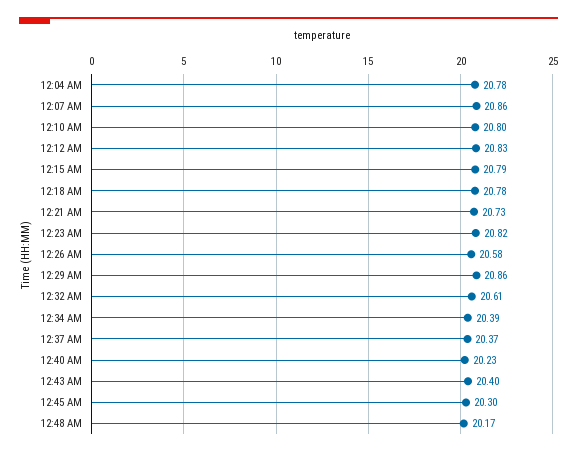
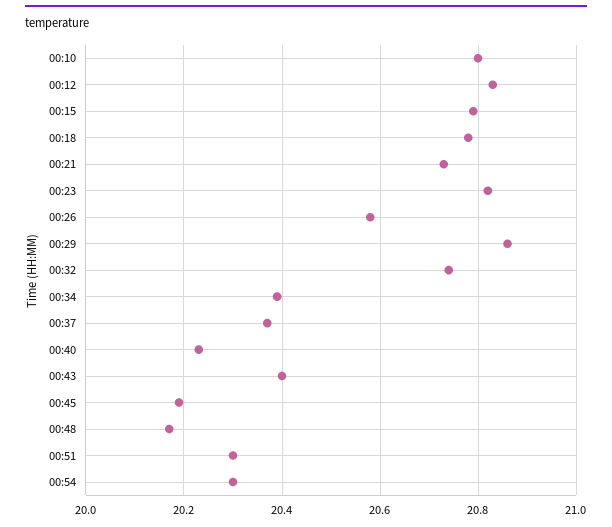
12:04 AM: 20.78 -> none
12:07 AM: 20.86 -> none
12:32 AM: 20.61 -> 20.75
12:45 AM: 20.3 -> 20.2
00:51: none -> 20.3
00:54: none -> 20.3

